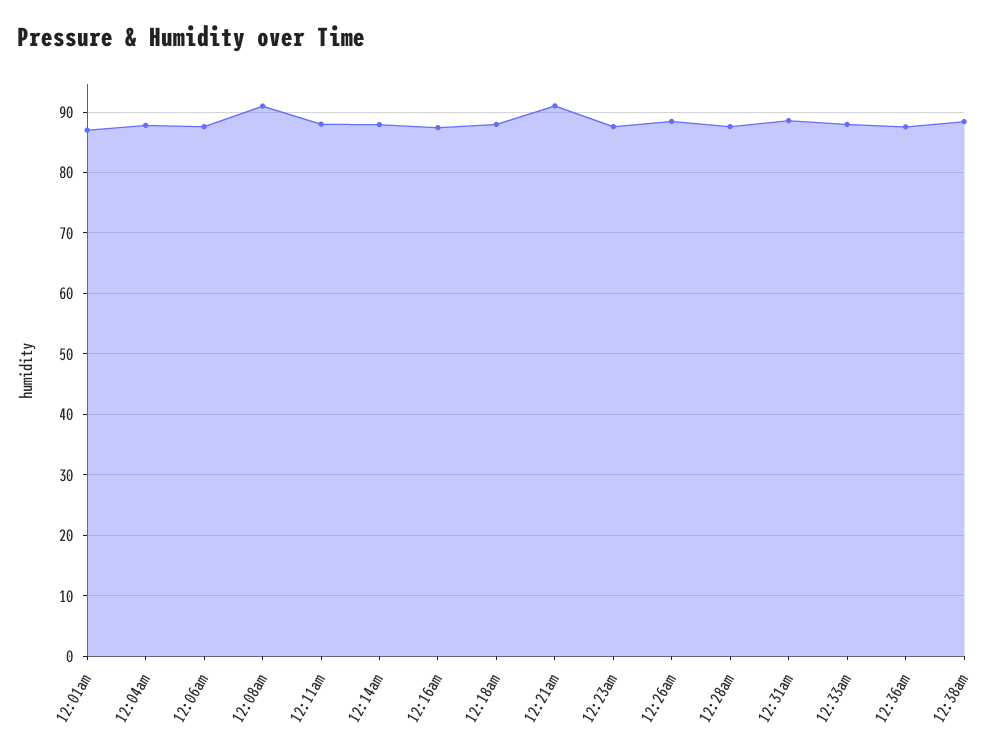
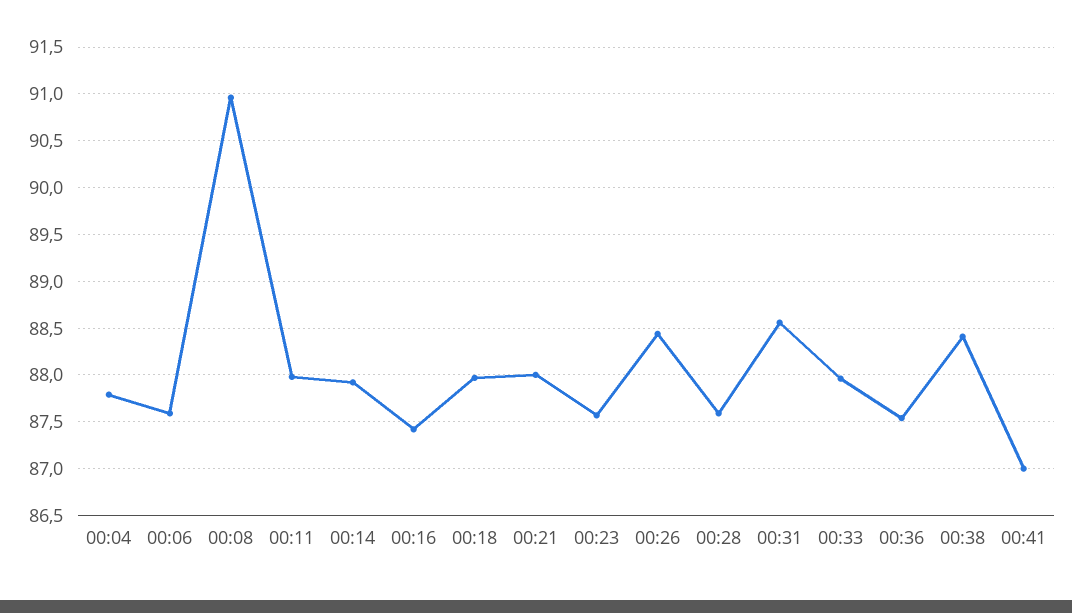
12:01am: 87 -> none
12:21am: 91 -> 88
00:41: none -> 87

